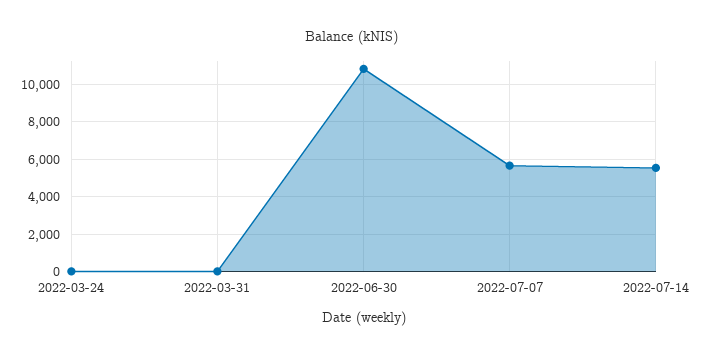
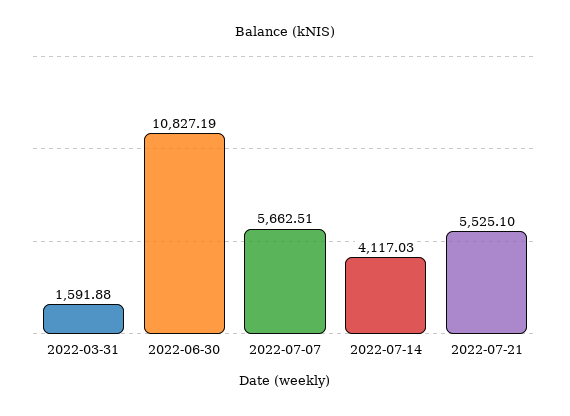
2022-03-24: 0 -> none
2022-03-31: 0 -> 1591.88
2022-07-14: 5500 -> 4117.03
2022-07-21: none -> 5525.1

